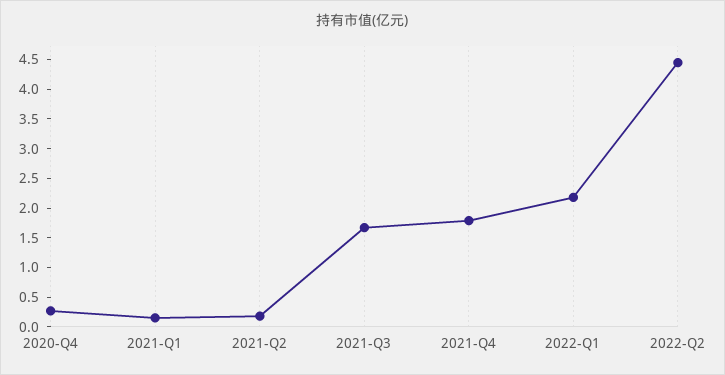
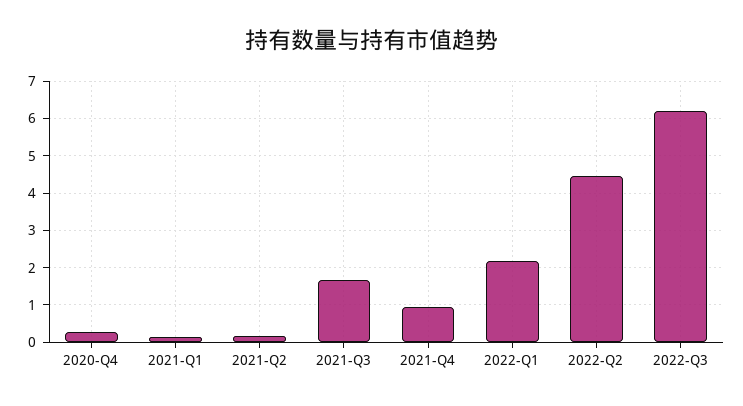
2021-Q4: 1.75 -> 1
2022-Q3: none -> 6.2

